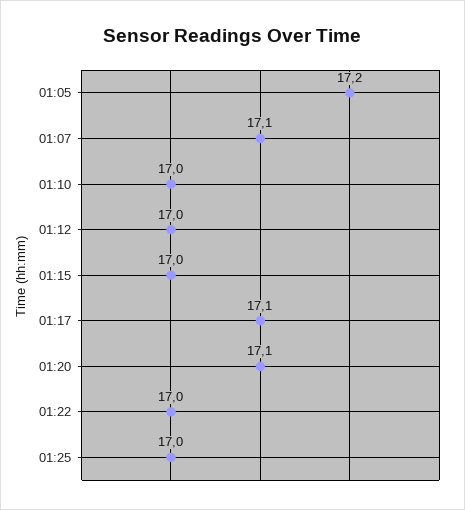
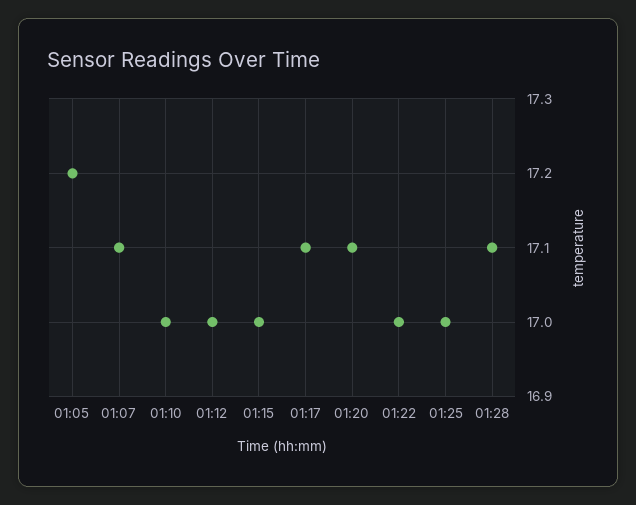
01:28: none -> 17.1

